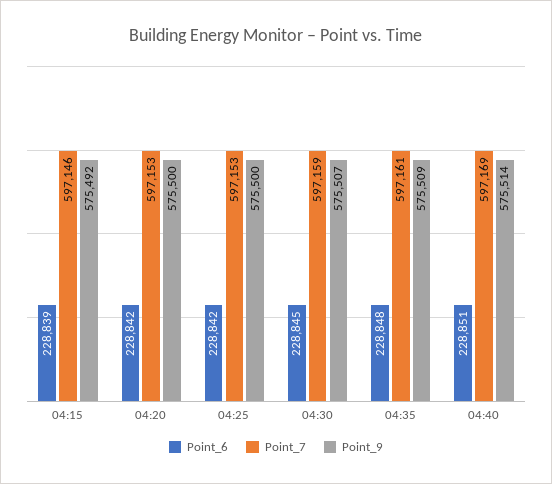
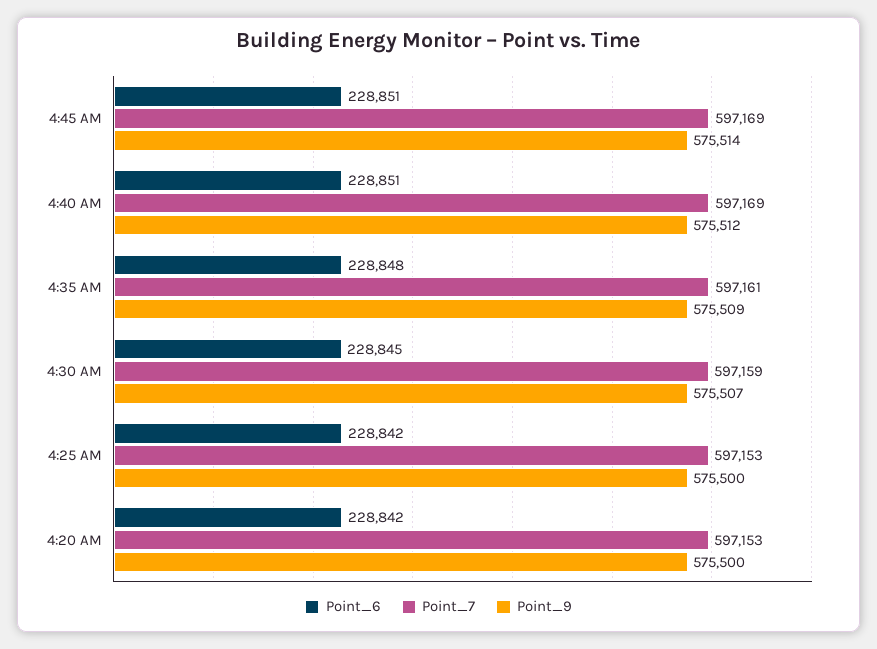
Point_6, 04:15: 228839 -> none
Point_7, 04:15: 597146 -> none
Point_9, 04:15: 575492 -> none
Point_9, 04:40: 575514 -> 575512
Point_6, 4:45 AM: none -> 228851
Point_7, 4:45 AM: none -> 597169
Point_9, 4:45 AM: none -> 575514

